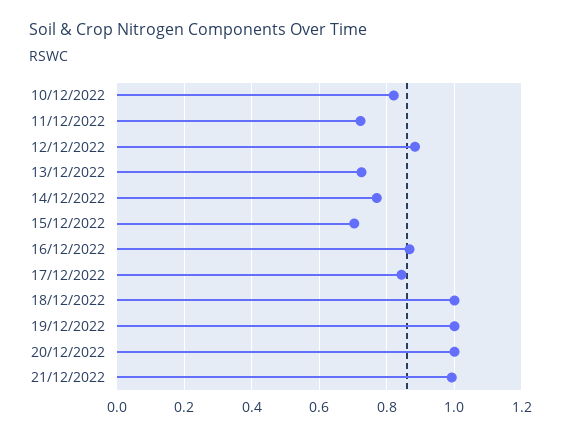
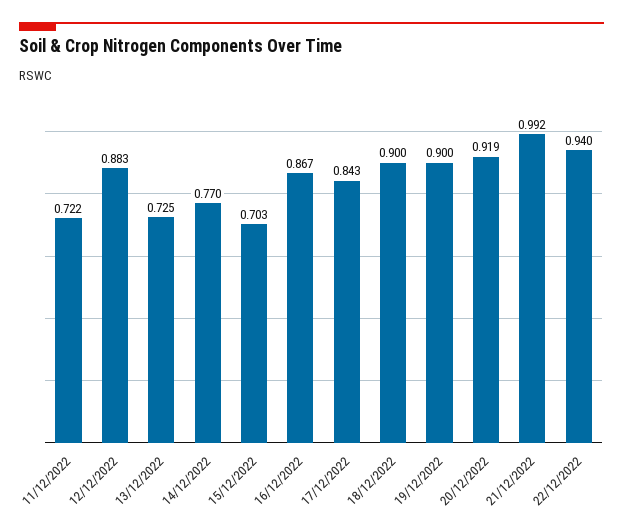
10/12/2022: 0.82 -> none
18/12/2022: 1 -> 0.9
19/12/2022: 1 -> 0.9
20/12/2022: 1 -> 0.919
22/12/2022: none -> 0.94

